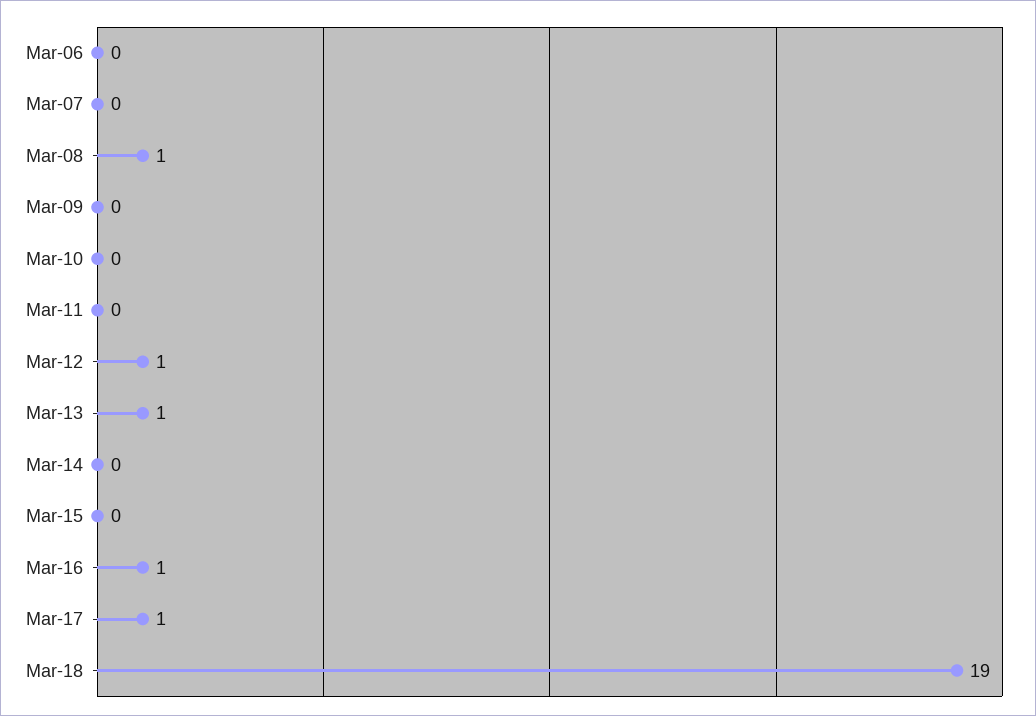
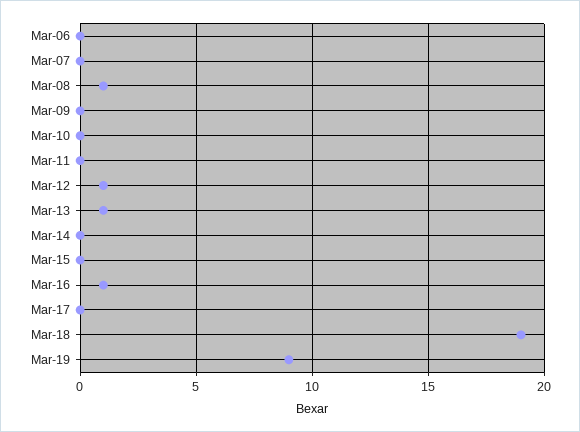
Mar-17: 1 -> 0
Mar-19: none -> 9

